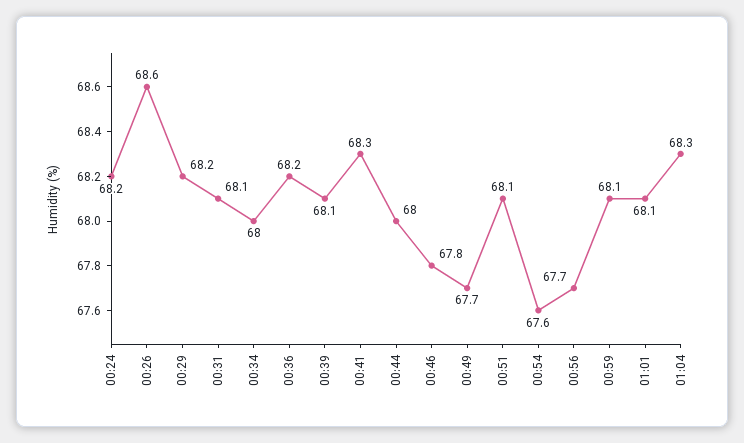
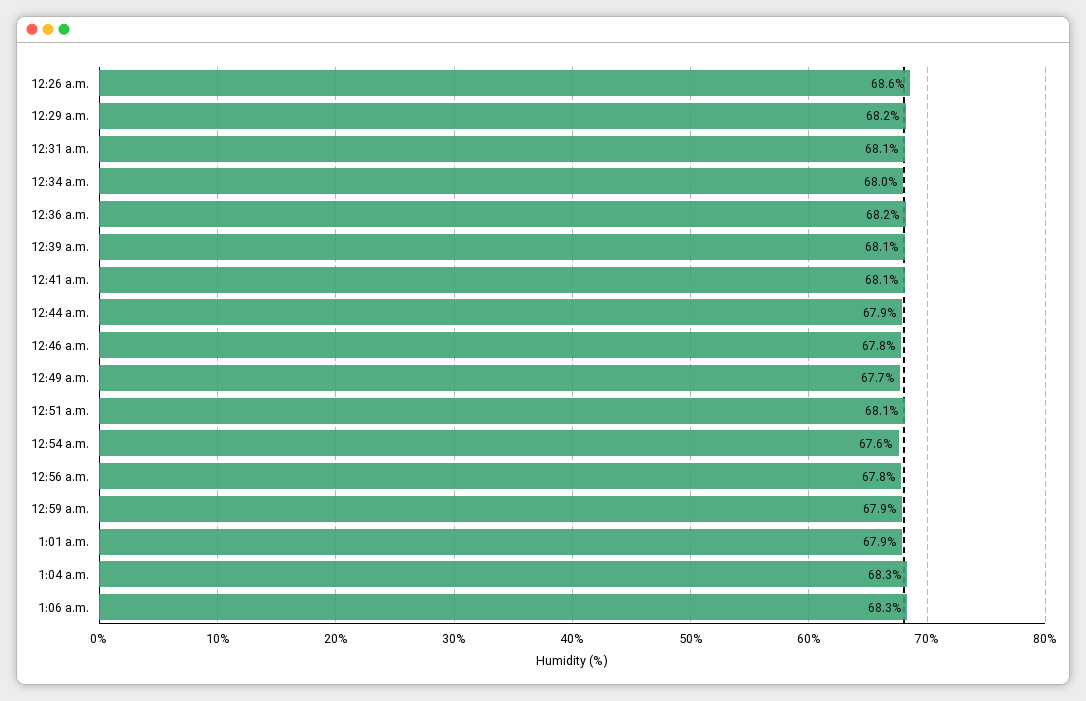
00:24: 68.2 -> none
00:41: 68.3 -> 68.1
00:44: 68 -> 67.9
00:56: 67.7 -> 67.8
00:59: 68.1 -> 67.9
01:01: 68.1 -> 67.9
1:06 a.m.: none -> 68.3

